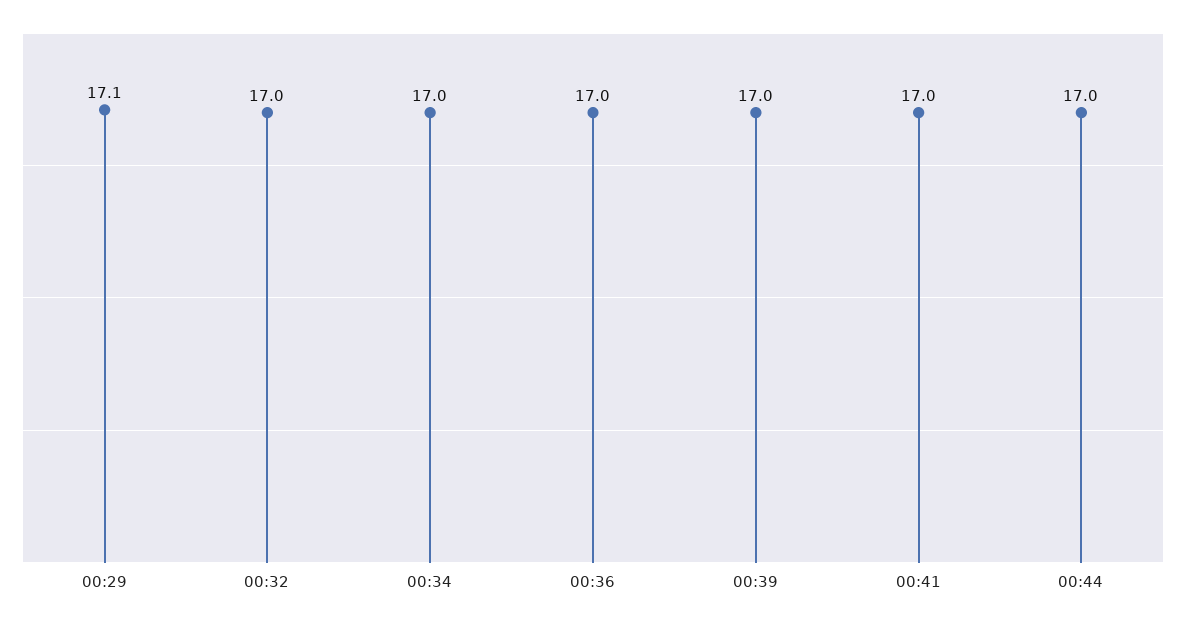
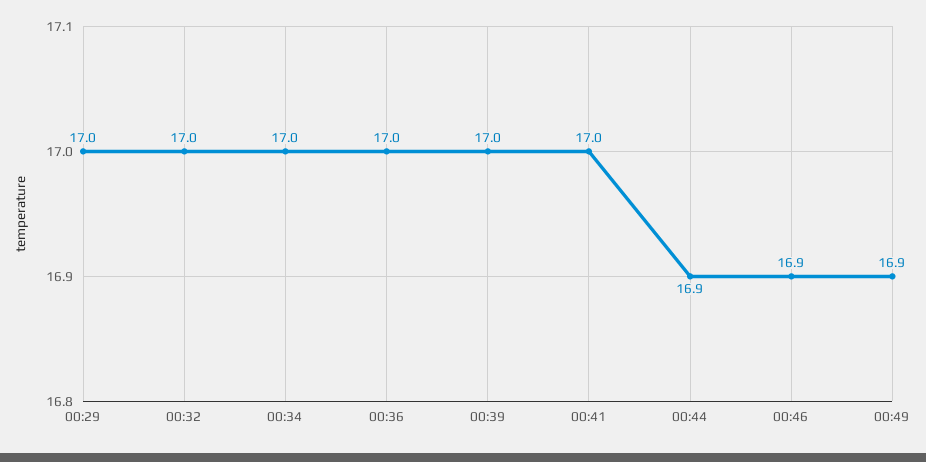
00:29: 17.1 -> 17
00:44: 17 -> 16.9
00:46: none -> 16.9
00:49: none -> 16.9

